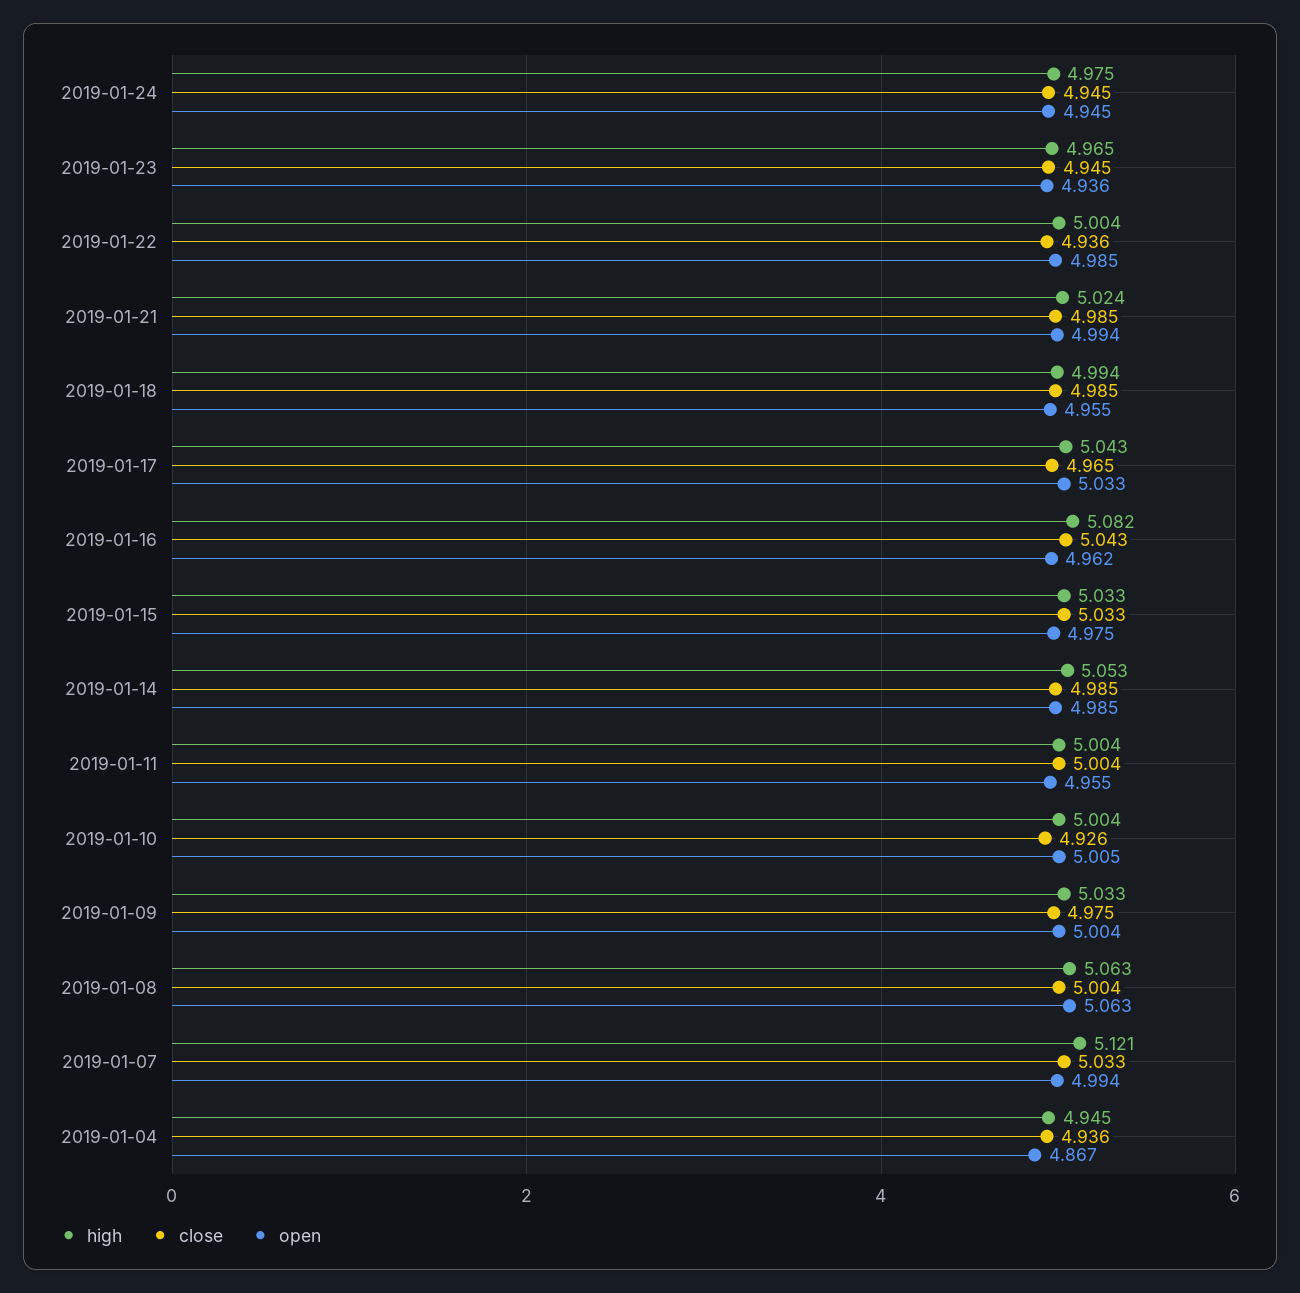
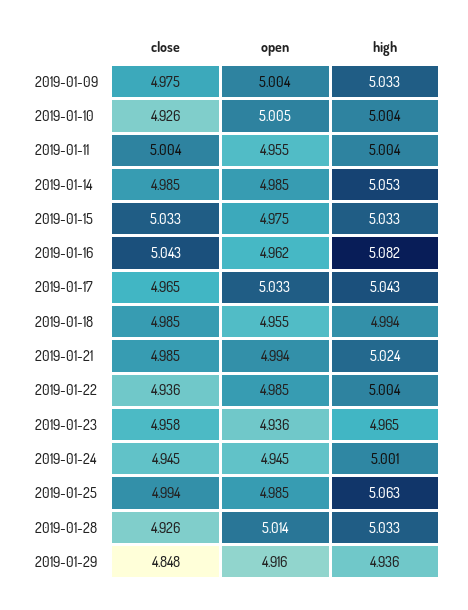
high, 2019-01-24: 4.975 -> 5.001
close, 2019-01-23: 4.945 -> 4.958
high, 2019-01-08: 5.063 -> none
close, 2019-01-08: 5.004 -> none
open, 2019-01-08: 5.063 -> none
high, 2019-01-07: 5.121 -> none
close, 2019-01-07: 5.033 -> none
open, 2019-01-07: 4.994 -> none
high, 2019-01-04: 4.945 -> none
close, 2019-01-04: 4.936 -> none
open, 2019-01-04: 4.867 -> none
close, 2019-01-25: none -> 4.994
open, 2019-01-25: none -> 4.985
high, 2019-01-25: none -> 5.063
close, 2019-01-28: none -> 4.926
open, 2019-01-28: none -> 5.014
high, 2019-01-28: none -> 5.033
close, 2019-01-29: none -> 4.848
open, 2019-01-29: none -> 4.916
high, 2019-01-29: none -> 4.936

